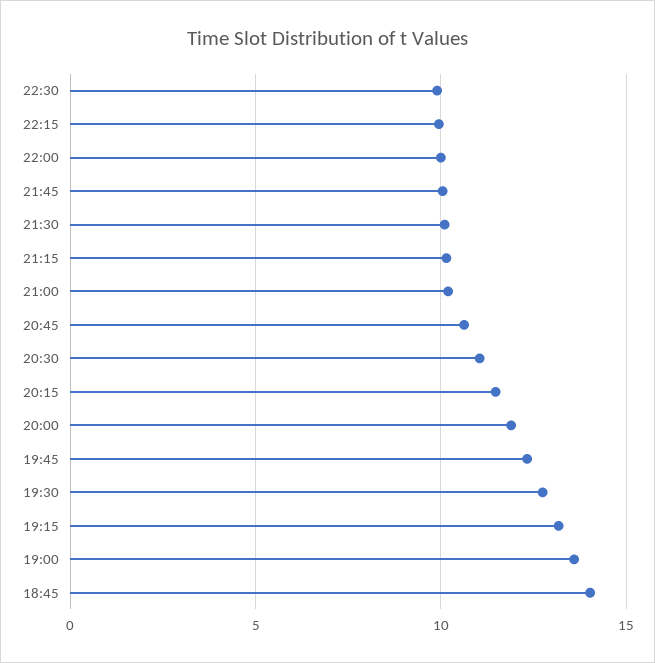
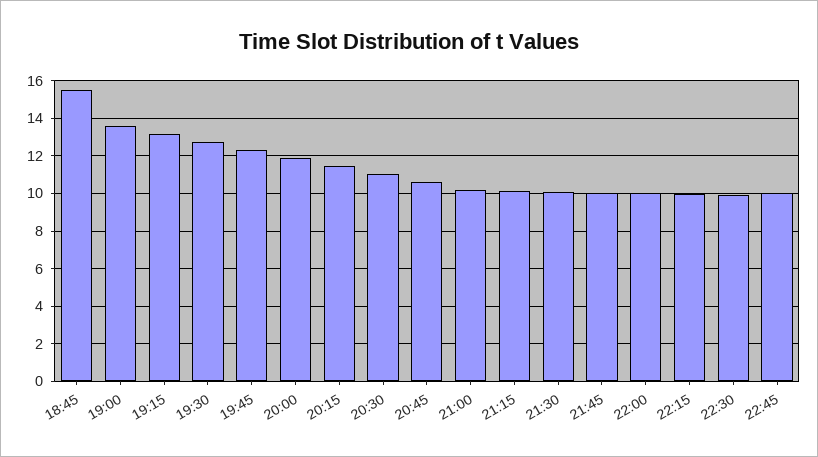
18:45: 14 -> 15.5
22:45: none -> 10

